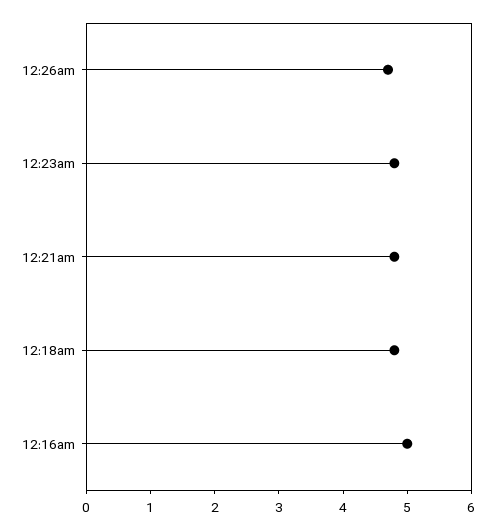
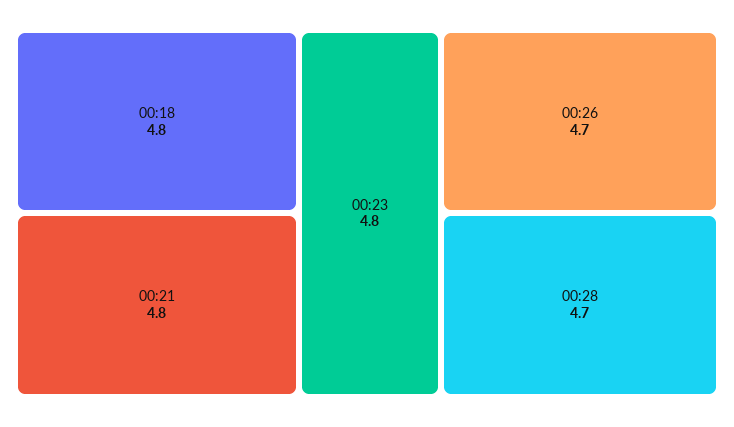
12:16am: 5 -> none
00:28: none -> 4.7

